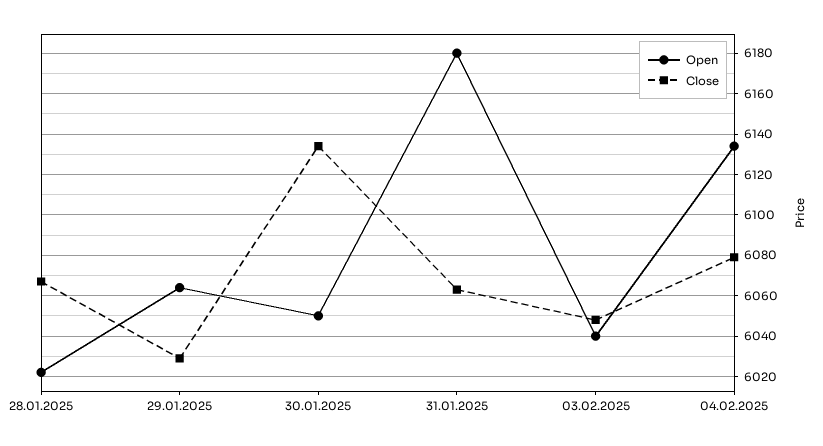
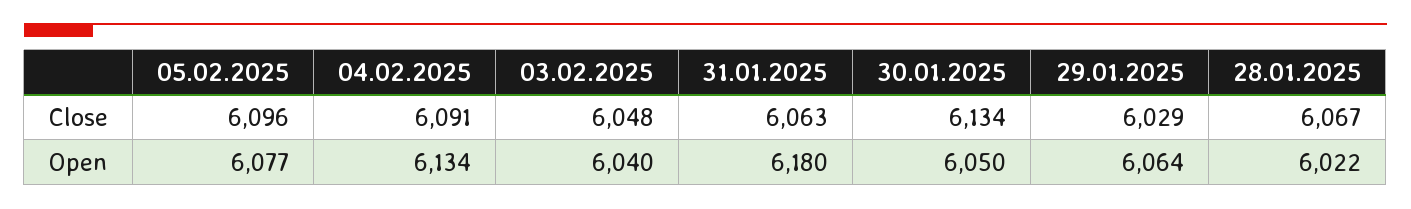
Close, 04.02.2025: 6080 -> 6091
Close, 05.02.2025: none -> 6096
Open, 05.02.2025: none -> 6077

